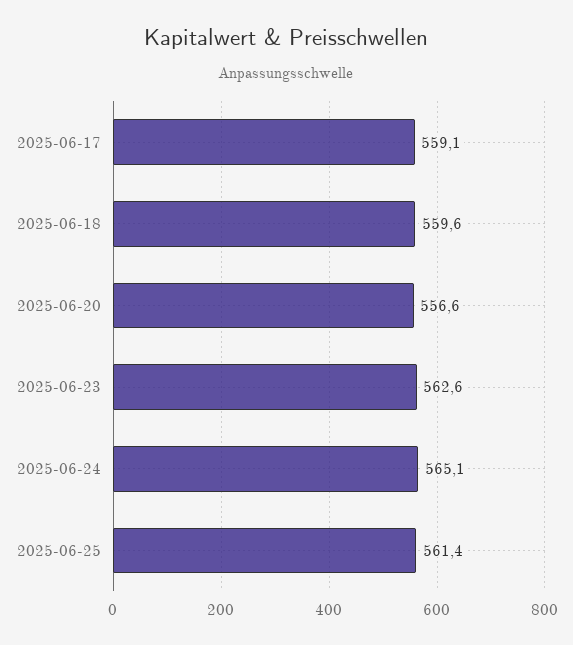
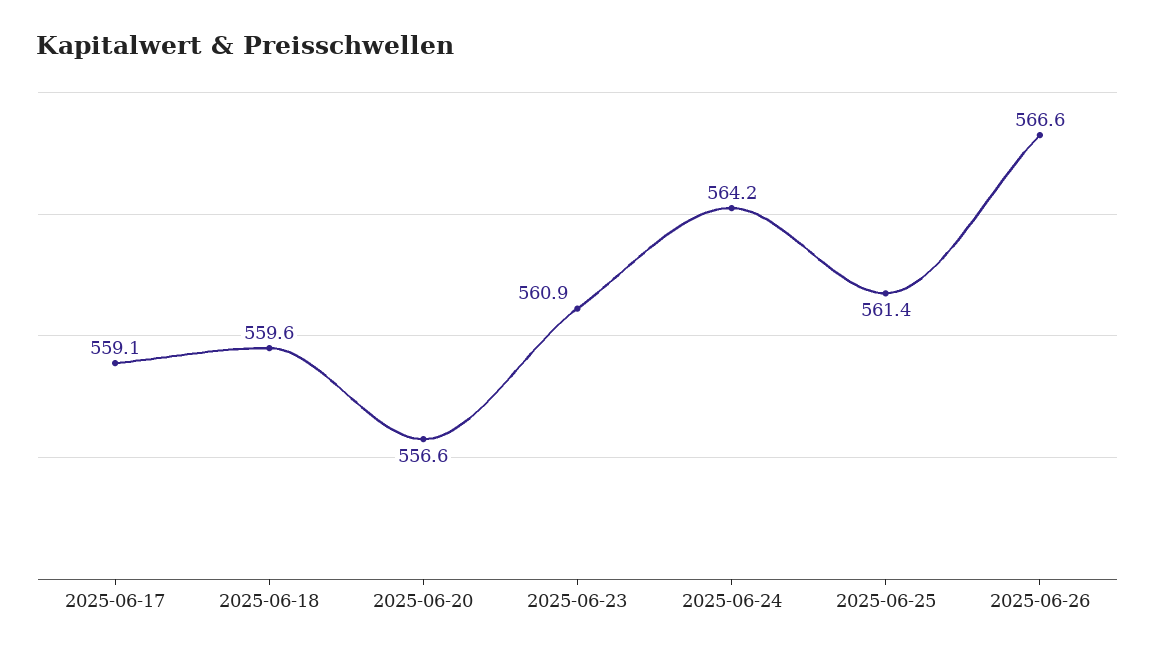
2025-06-23: 562.6 -> 560.9
2025-06-24: 565.1 -> 564.2
2025-06-26: none -> 566.6

